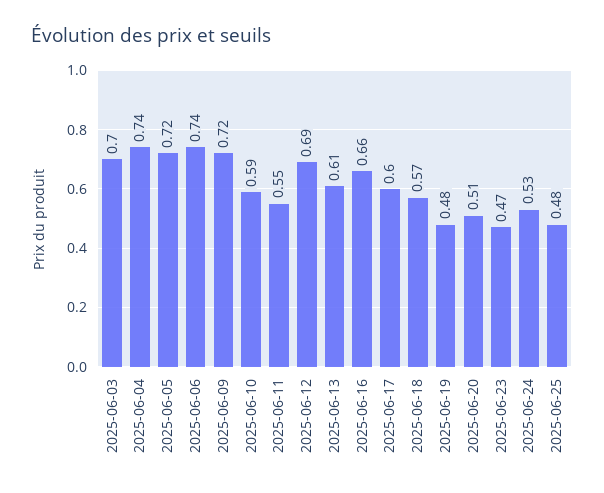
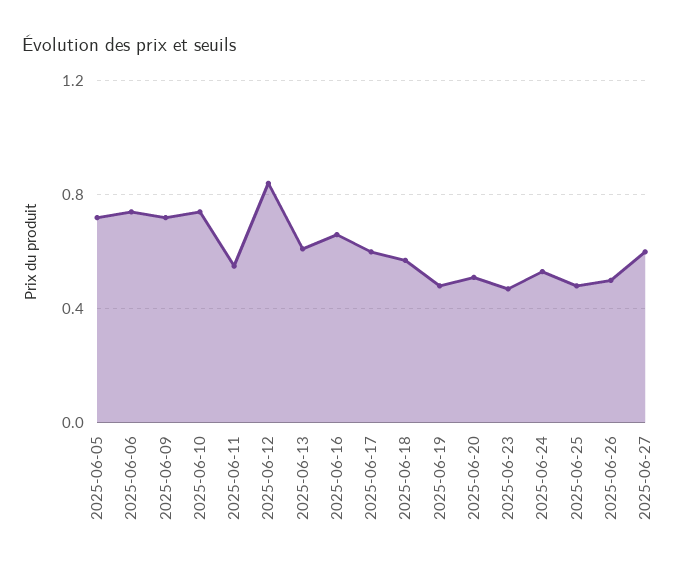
2025-06-03: 0.7 -> none
2025-06-04: 0.74 -> none
2025-06-10: 0.59 -> 0.75
2025-06-12: 0.69 -> 0.85
2025-06-26: none -> 0.5
2025-06-27: none -> 0.6

